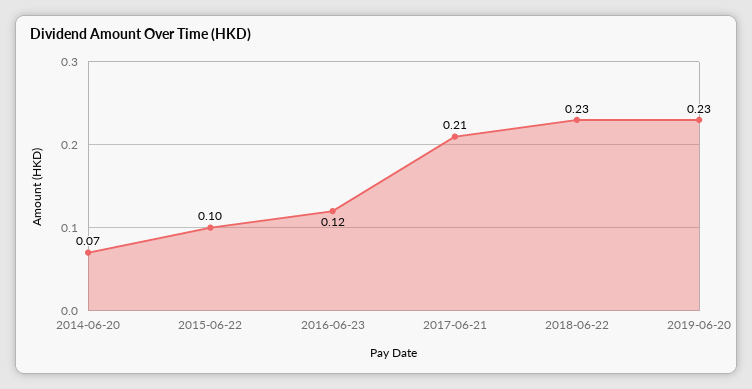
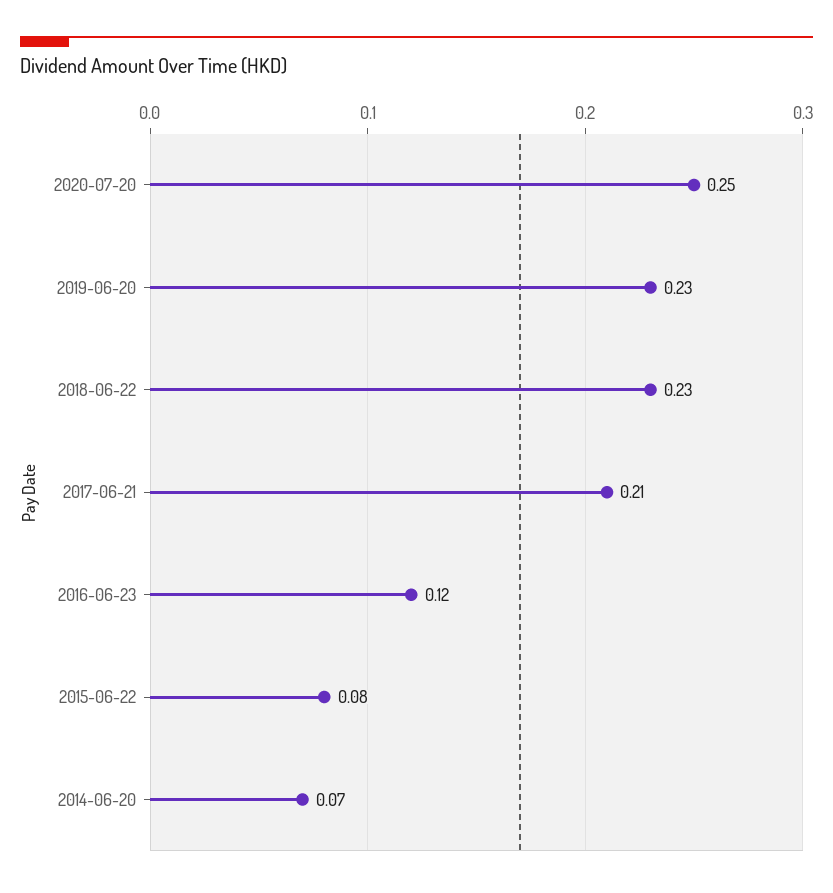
2015-06-22: 0.1 -> 0.08
2020-07-20: none -> 0.25

